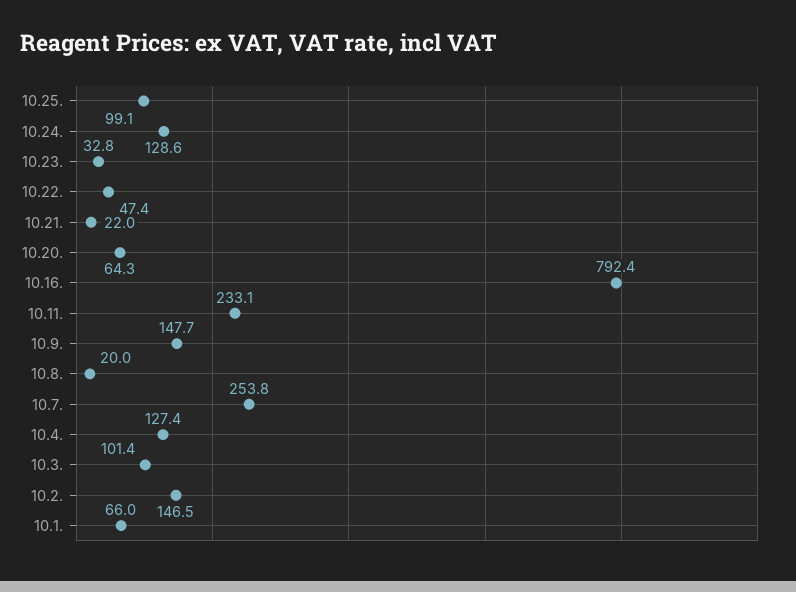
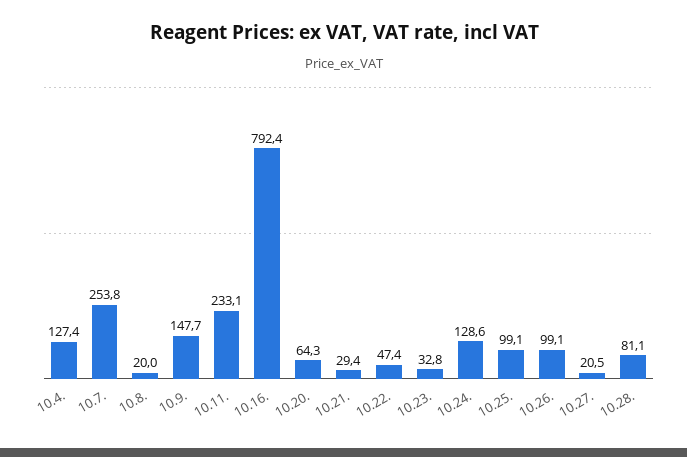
10.21.: 22 -> 29.4
10.3.: 101.4 -> none
10.2.: 146.5 -> none
10.1.: 66 -> none
10.26.: none -> 99.1
10.27.: none -> 20.5
10.28.: none -> 81.1

